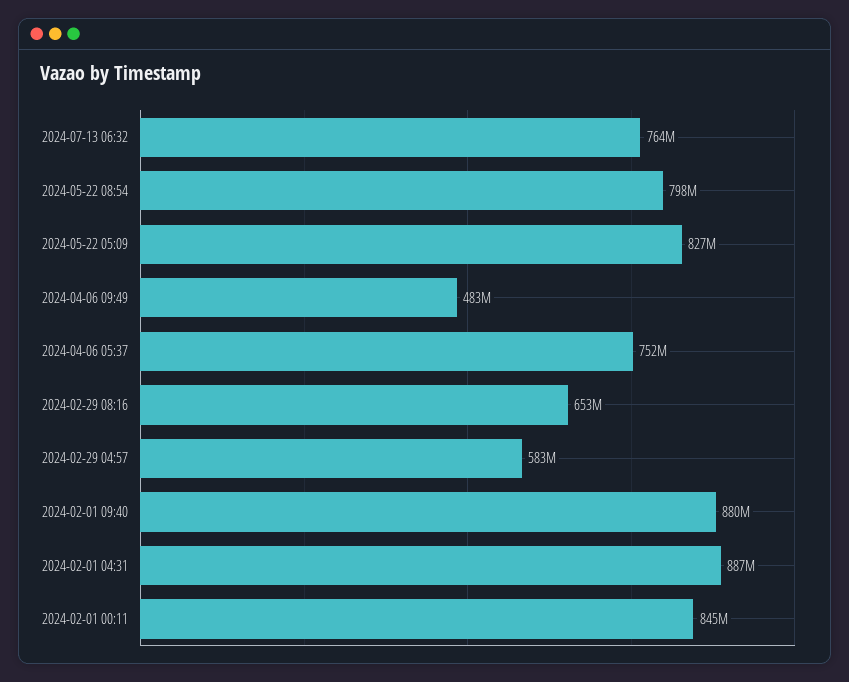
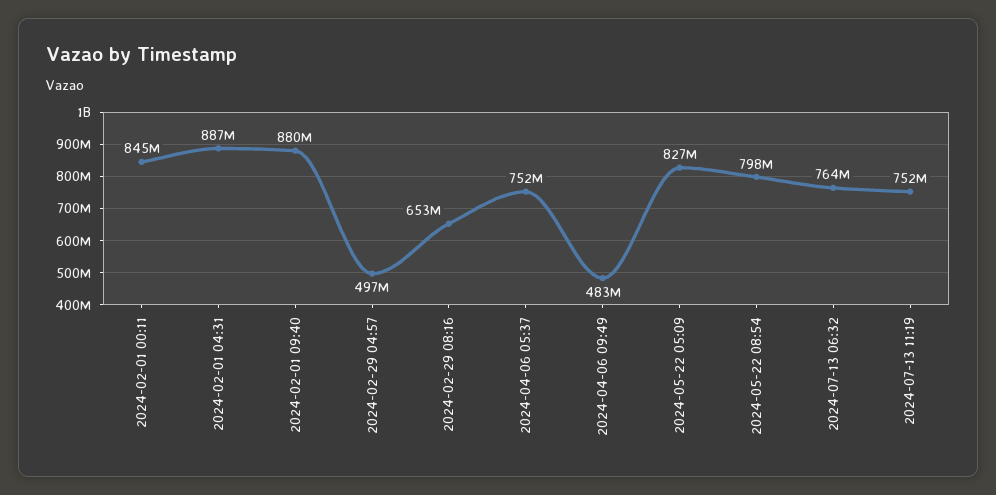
2024-02-29 04:57: 583000000 -> 497000000
2024-07-13 11:19: none -> 752000000

